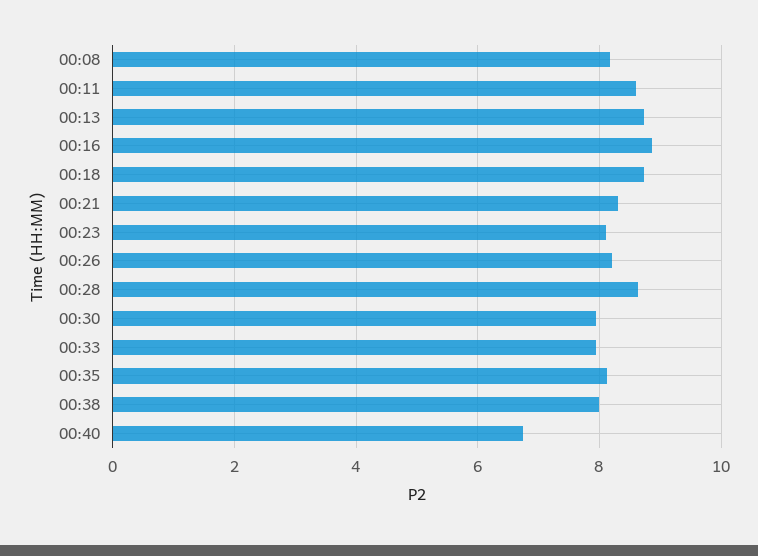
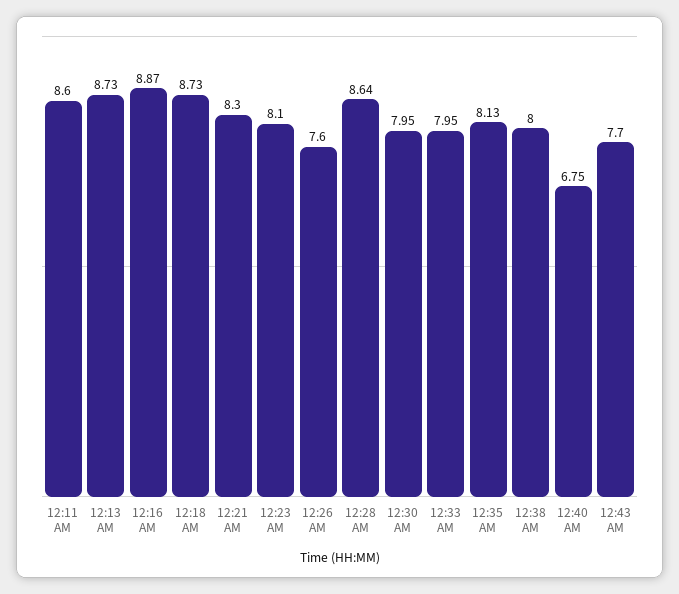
00:08: 8.2 -> none
00:26: 8.2 -> 7.6
12:43 AM: none -> 7.7

